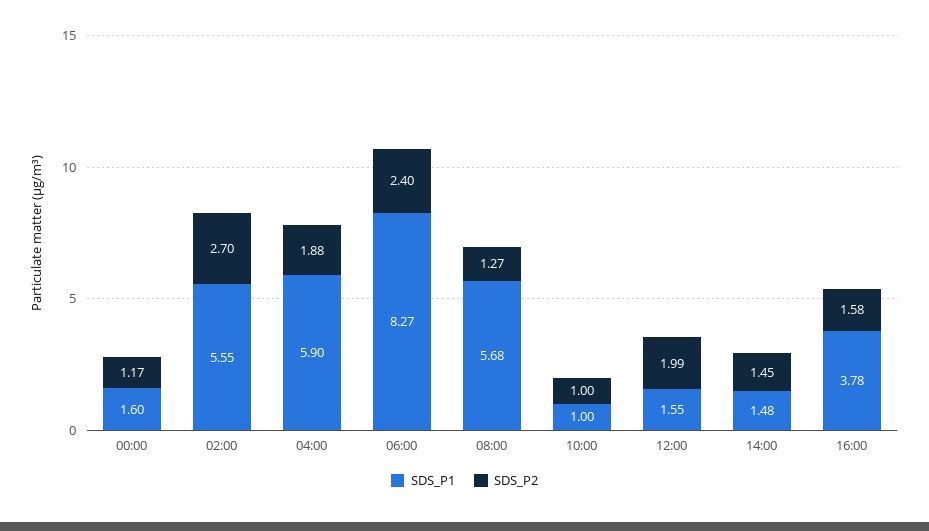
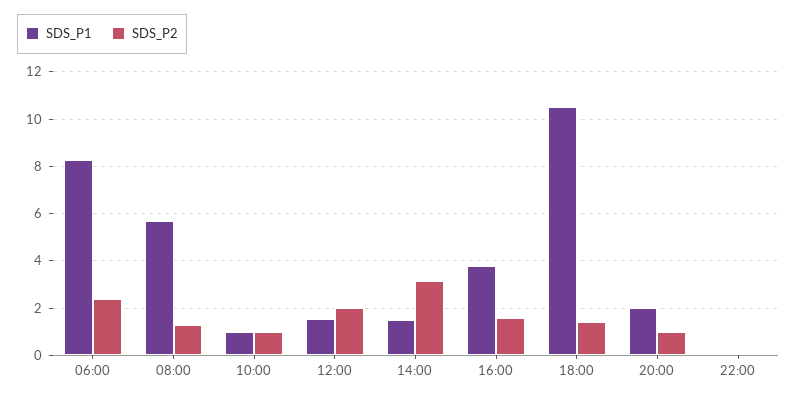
SDS_P1, 00:00: 1.6 -> none
SDS_P2, 00:00: 1.17 -> none
SDS_P1, 02:00: 5.55 -> none
SDS_P2, 02:00: 2.7 -> none
SDS_P1, 04:00: 5.9 -> none
SDS_P2, 04:00: 1.88 -> none
SDS_P2, 14:00: 1.45 -> 3
SDS_P1, 18:00: none -> 10.5
SDS_P2, 18:00: none -> 1.5
SDS_P1, 20:00: none -> 2
SDS_P2, 20:00: none -> 1
SDS_P1, 22:00: none -> 0
SDS_P2, 22:00: none -> 0

